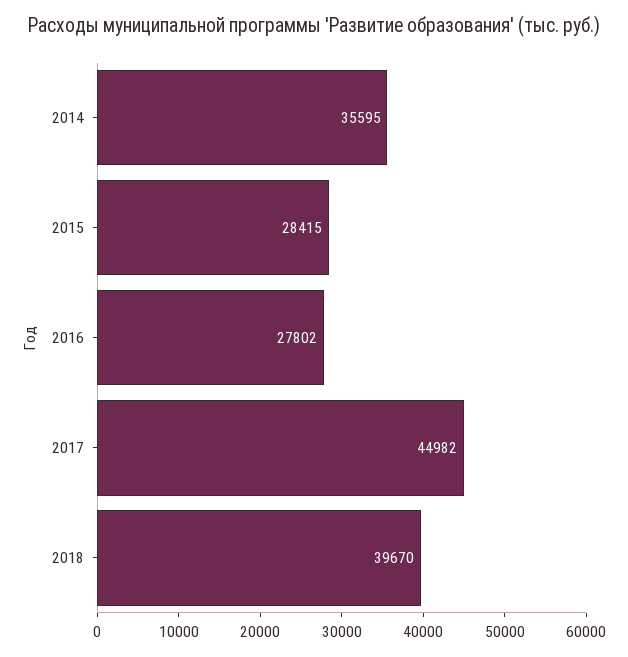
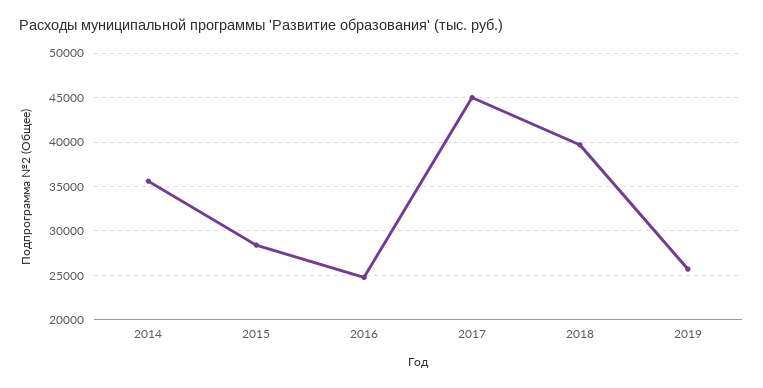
2016: 27802 -> 25000
2019: none -> 26000

